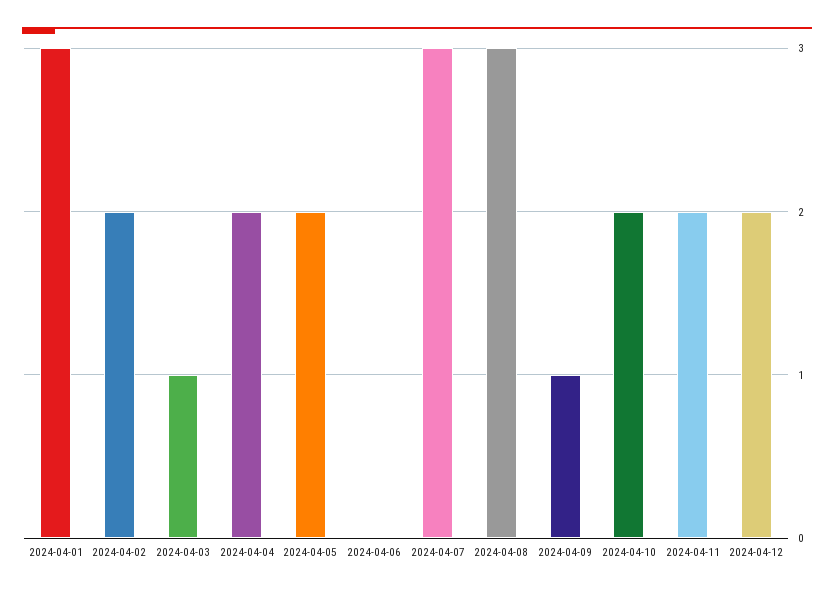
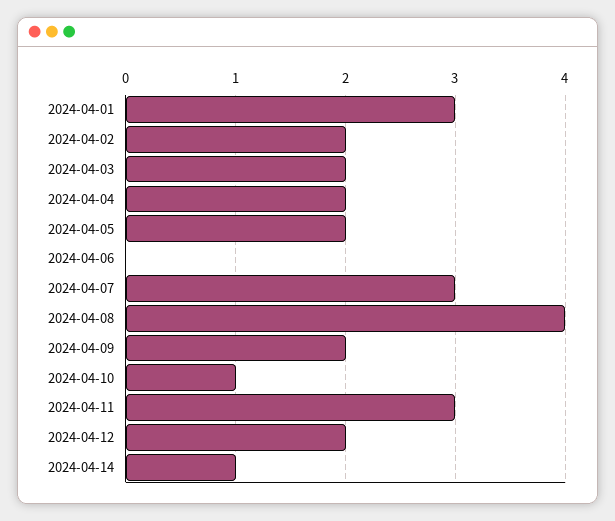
2024-04-03: 1 -> 2
2024-04-08: 3 -> 4
2024-04-09: 1 -> 2
2024-04-10: 2 -> 1
2024-04-11: 2 -> 3
2024-04-14: none -> 1

